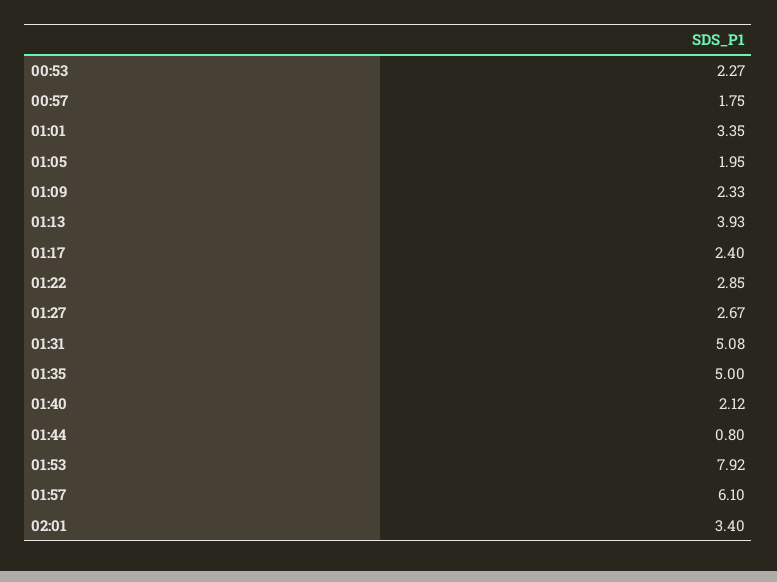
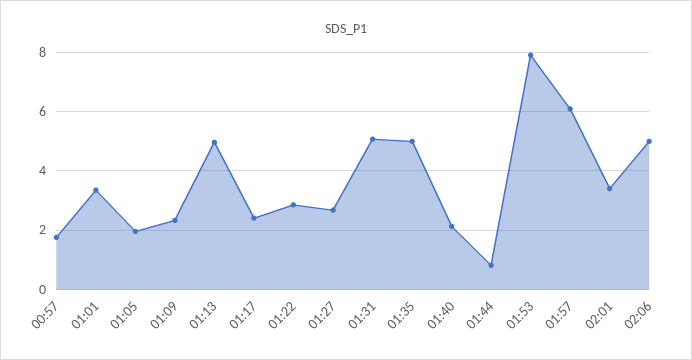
00:53: 2.27 -> none
01:13: 3.93 -> 5
02:06: none -> 5

